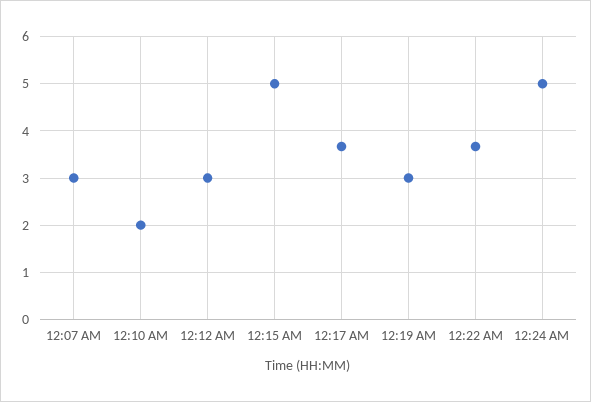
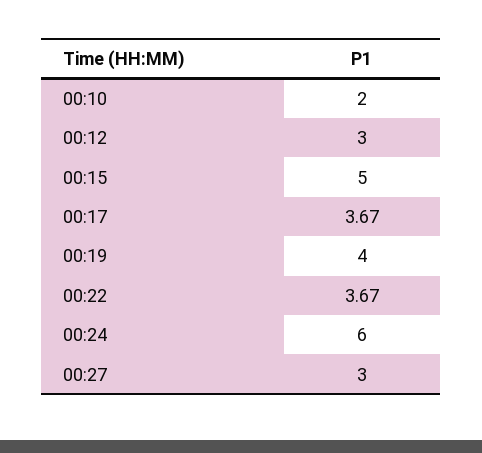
12:07 AM: 3 -> none
12:19 AM: 3 -> 4
12:24 AM: 5 -> 6
00:27: none -> 3

